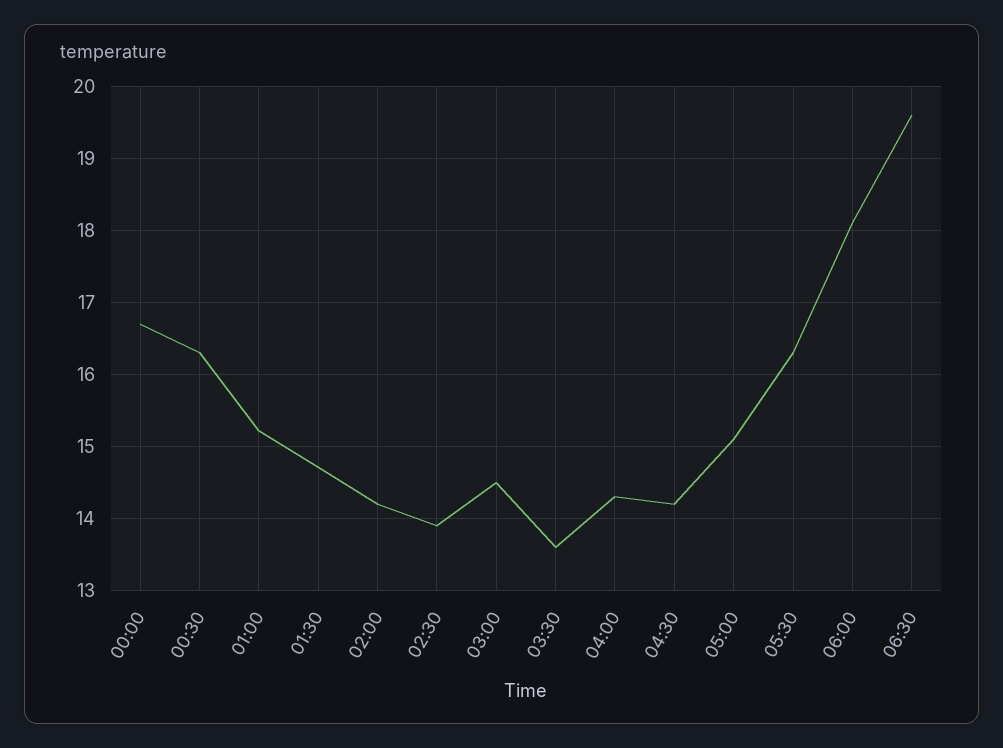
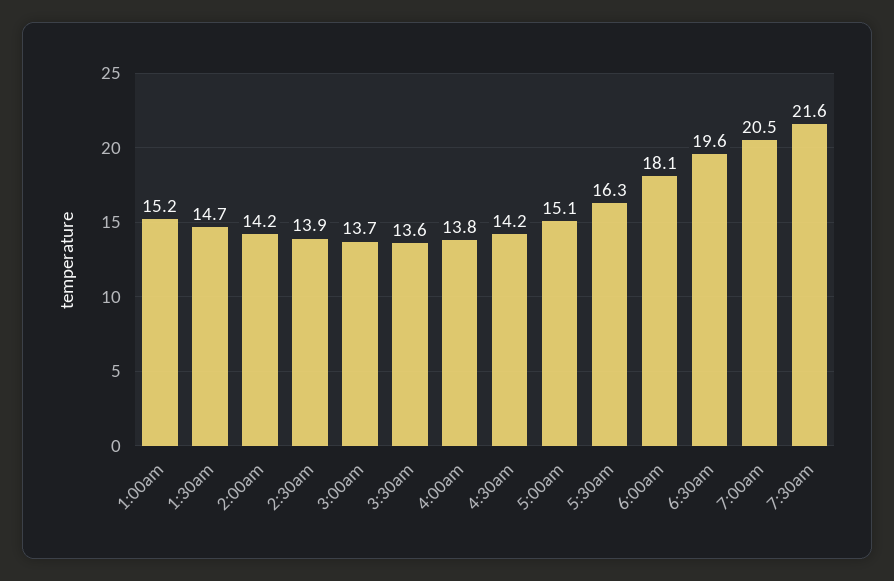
00:00: 16.7 -> none
00:30: 16.3 -> none
03:00: 14.5 -> 13.7
04:00: 14.3 -> 13.8
7:00am: none -> 20.5
7:30am: none -> 21.6

